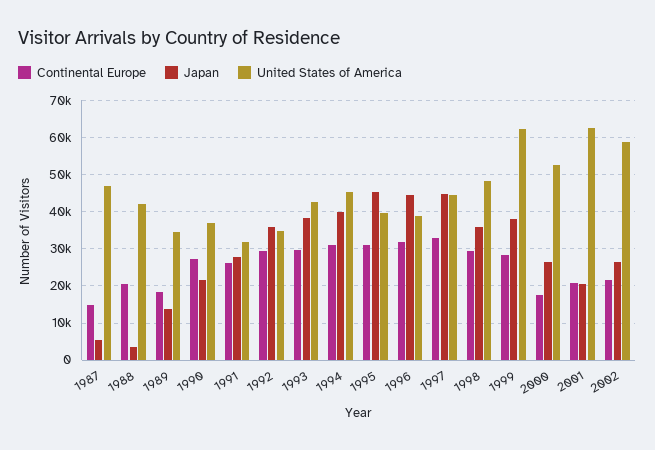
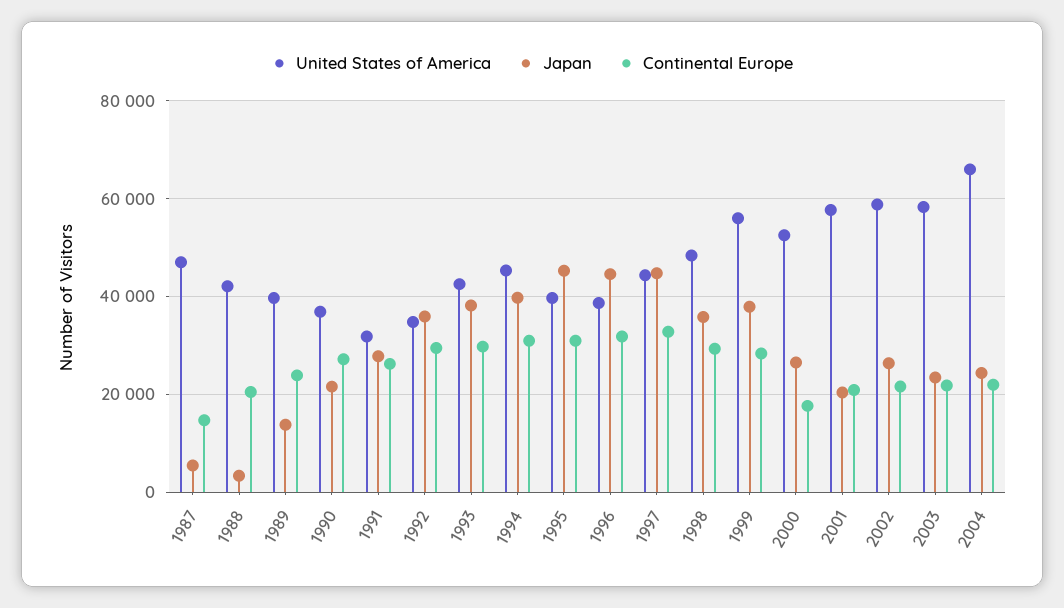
Continental Europe, 1989: 18000 -> 24000
United States of America, 1989: 34000 -> 40000
United States of America, 1999: 62000 -> 56000
United States of America, 2001: 62000 -> 58000
United States of America, 2003: none -> 58000
Japan, 2003: none -> 24000
Continental Europe, 2003: none -> 22000
United States of America, 2004: none -> 66000
Japan, 2004: none -> 24000
Continental Europe, 2004: none -> 22000

